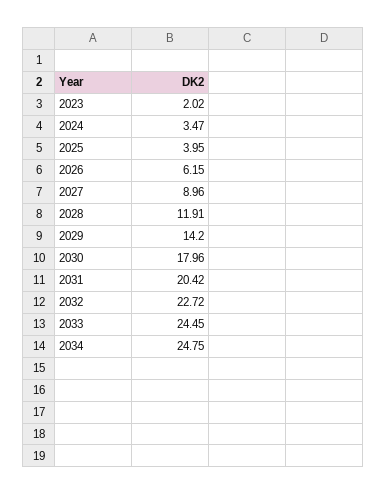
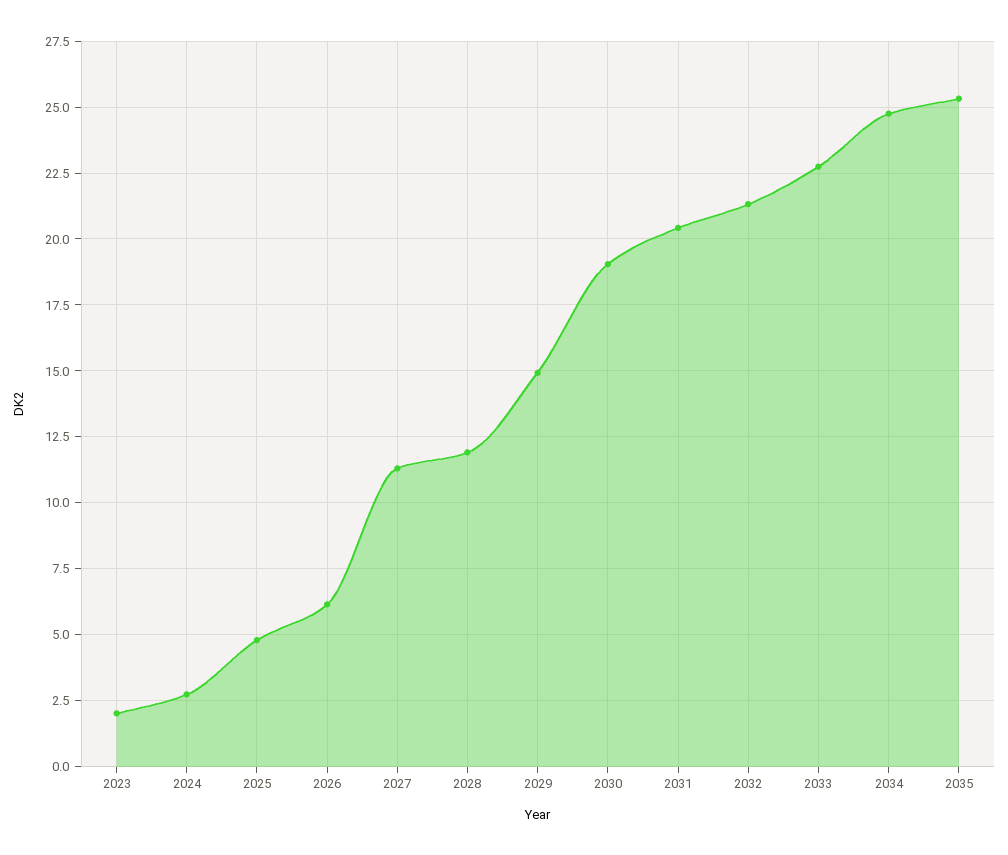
2024: 3.47 -> 2.75
2025: 3.95 -> 4.75
2027: 8.96 -> 11.25
2029: 14.2 -> 15
2030: 17.96 -> 19
2032: 22.72 -> 21.25
2033: 24.45 -> 22.75
2035: none -> 25.25

